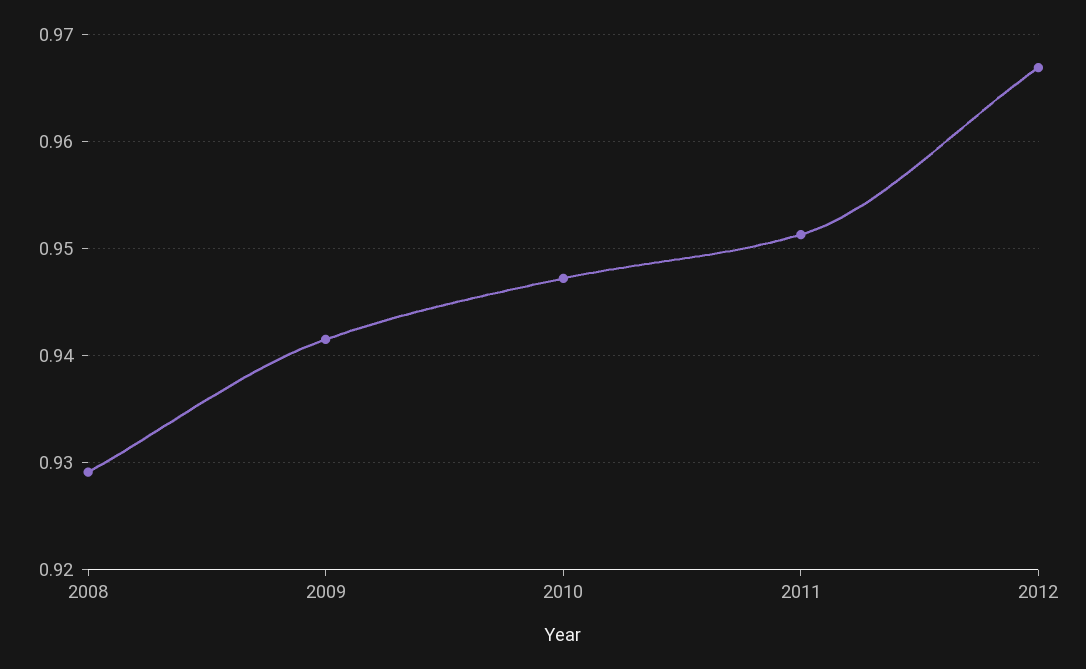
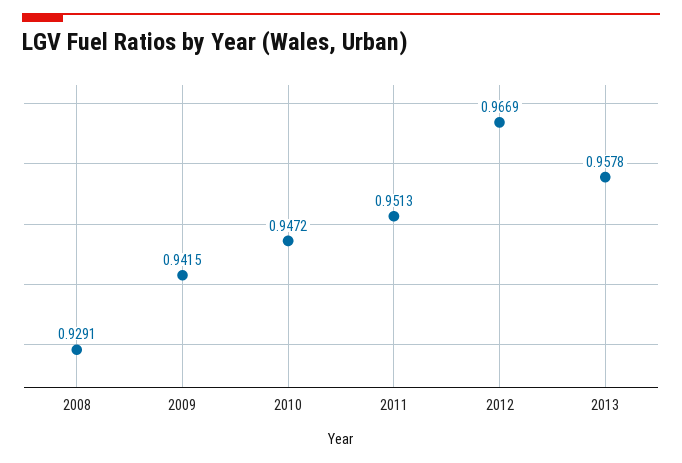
2013: none -> 0.9578

